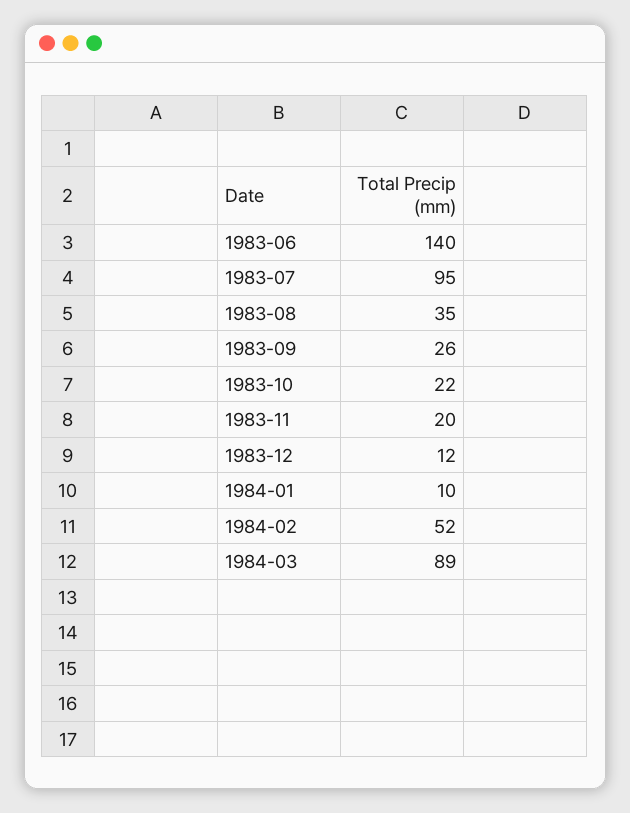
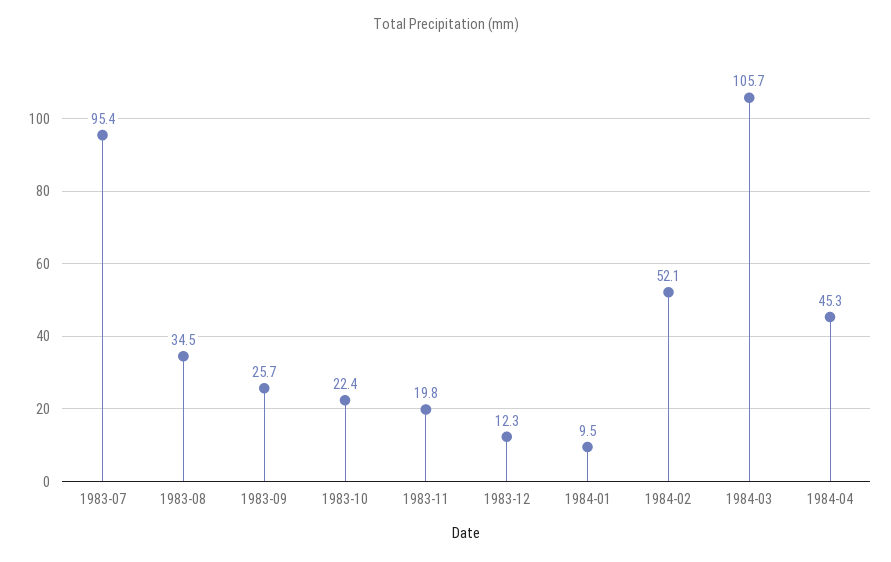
1983-06: 140 -> none
1984-03: 89 -> 105.7
1984-04: none -> 45.3

